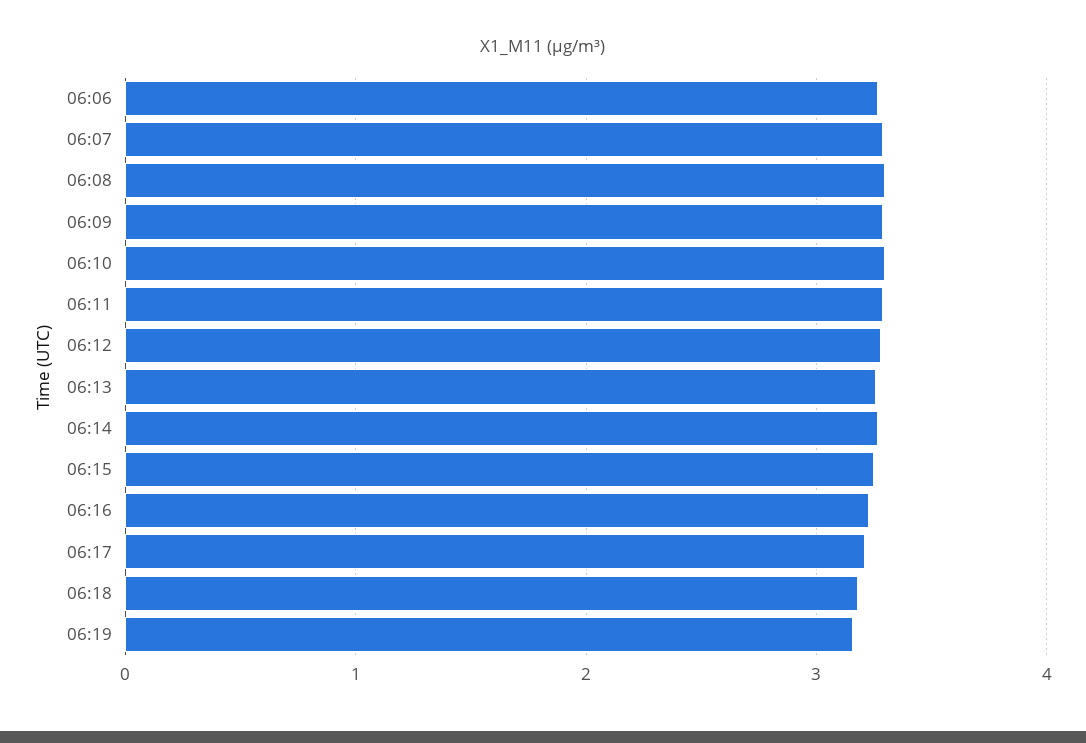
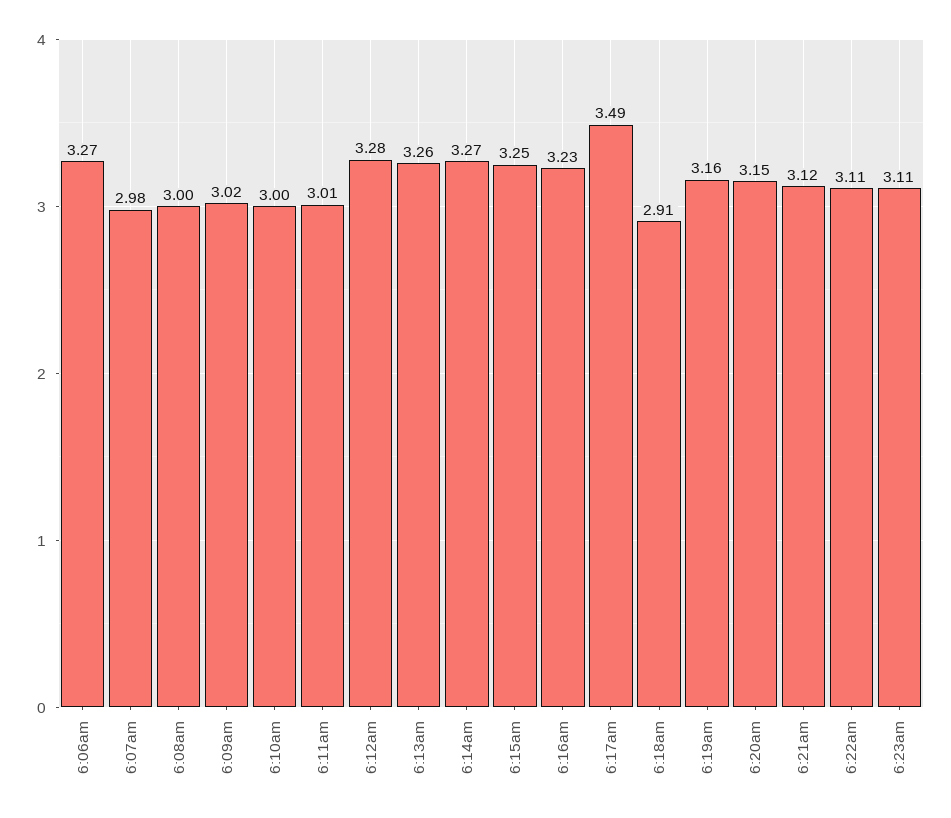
06:07: 3.3 -> 2.98
06:08: 3.3 -> 3
06:09: 3.3 -> 3.02
06:10: 3.3 -> 3
06:11: 3.3 -> 3.01
06:17: 3.2 -> 3.49
06:18: 3.2 -> 2.91
6:20am: none -> 3.15
6:21am: none -> 3.12
6:22am: none -> 3.11
6:23am: none -> 3.11

